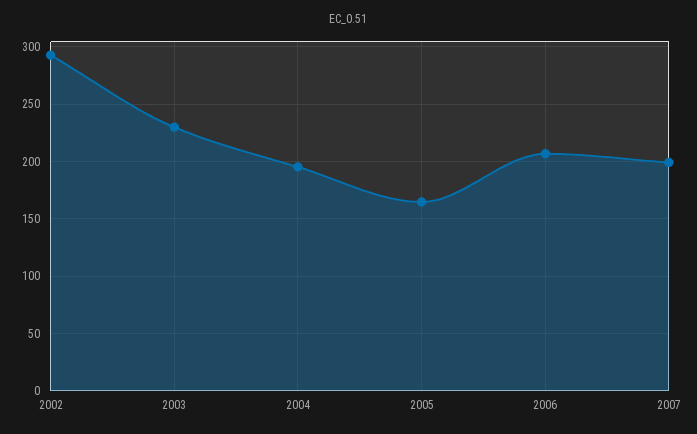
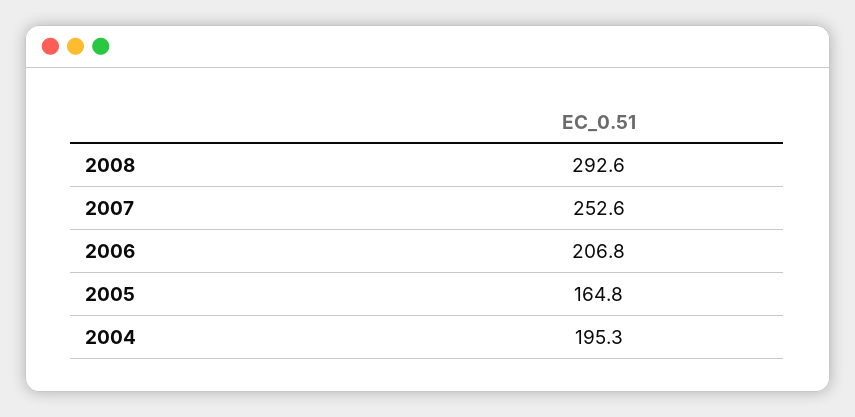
2002: 290 -> none
2003: 230 -> none
2007: 200 -> 252.6
2008: none -> 292.6

